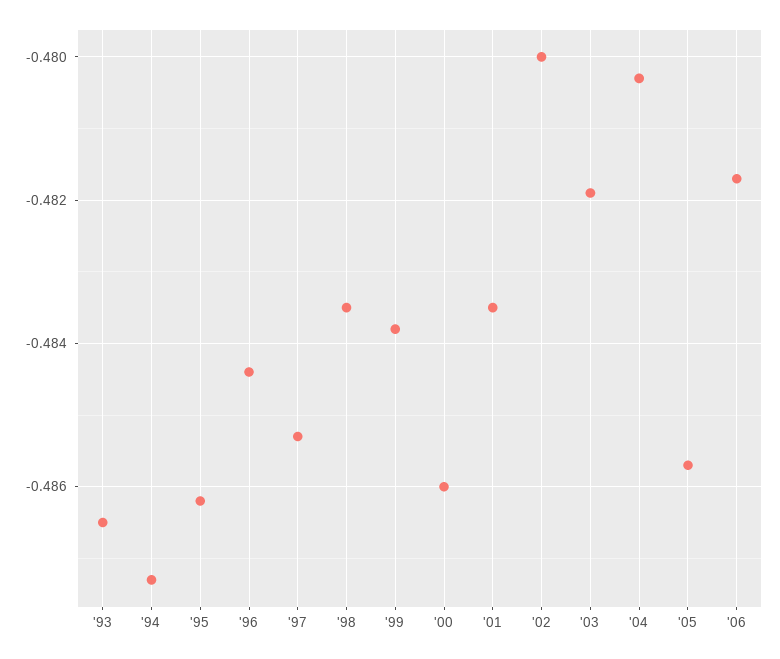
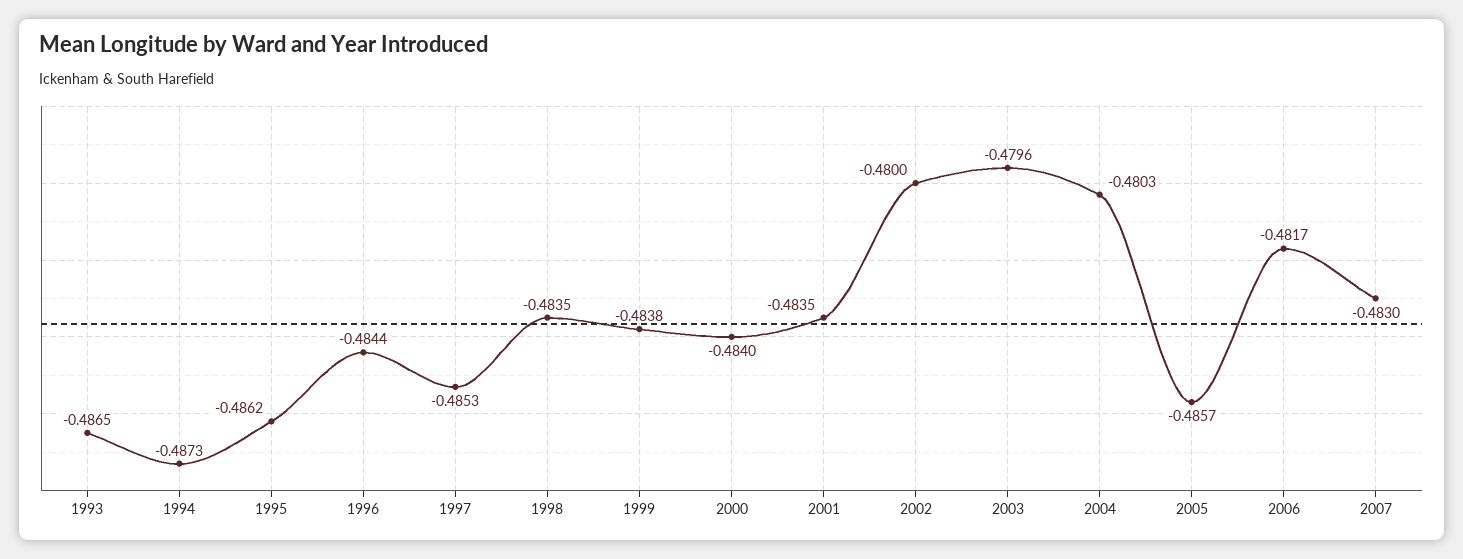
'00: -0.486 -> -0.484
'03: -0.482 -> -0.4796
2007: none -> -0.483

